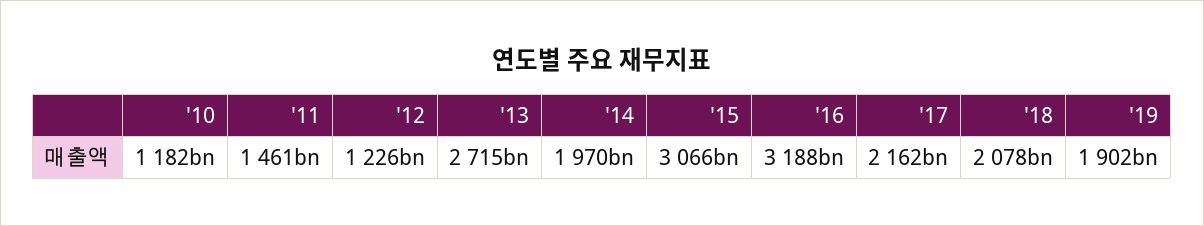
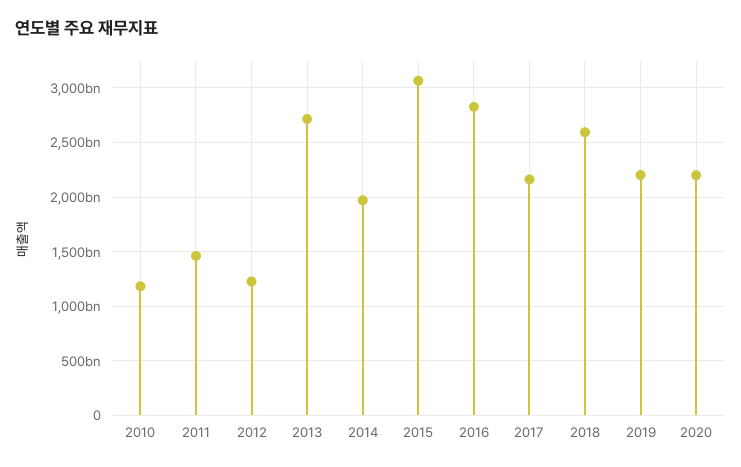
'16: 3188000000000 -> 2800000000000
'18: 2078000000000 -> 2600000000000
'19: 1902000000000 -> 2200000000000
2020: none -> 2200000000000

